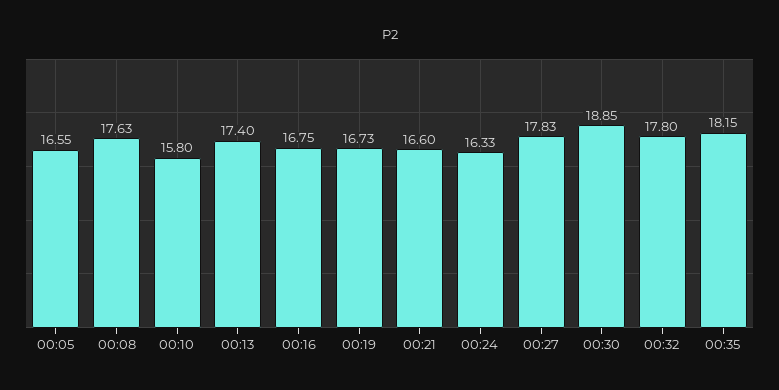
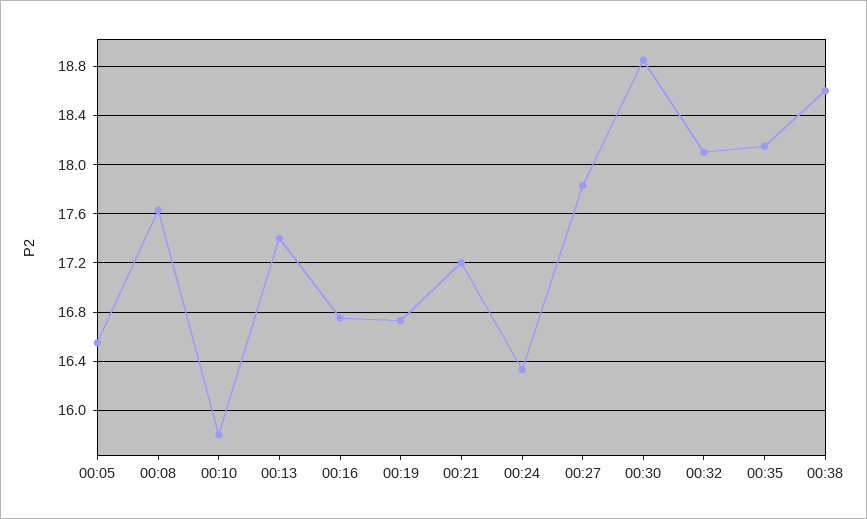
00:21: 16.6 -> 17.2
00:32: 17.8 -> 18.1
00:38: none -> 18.6

